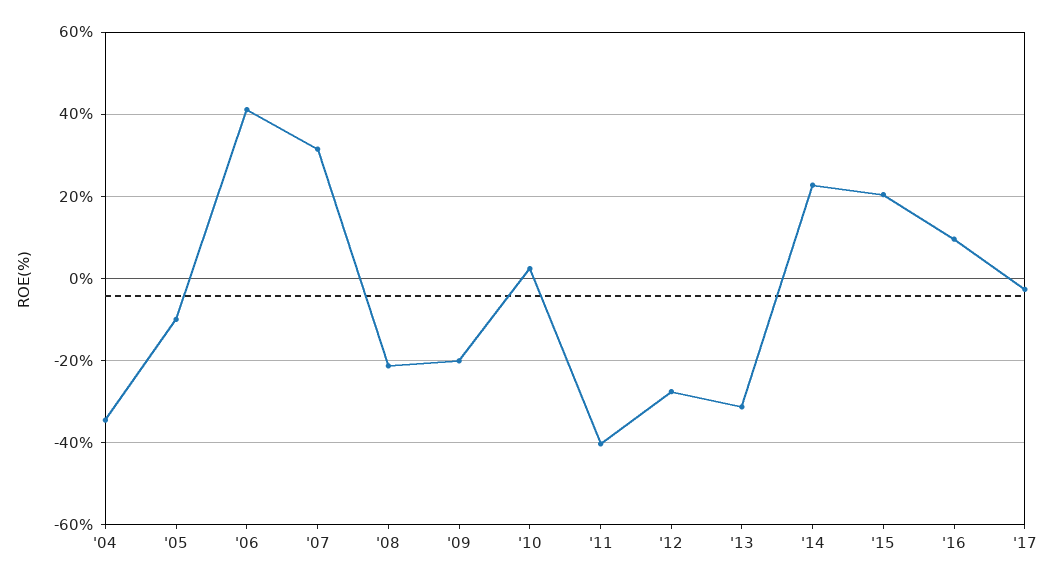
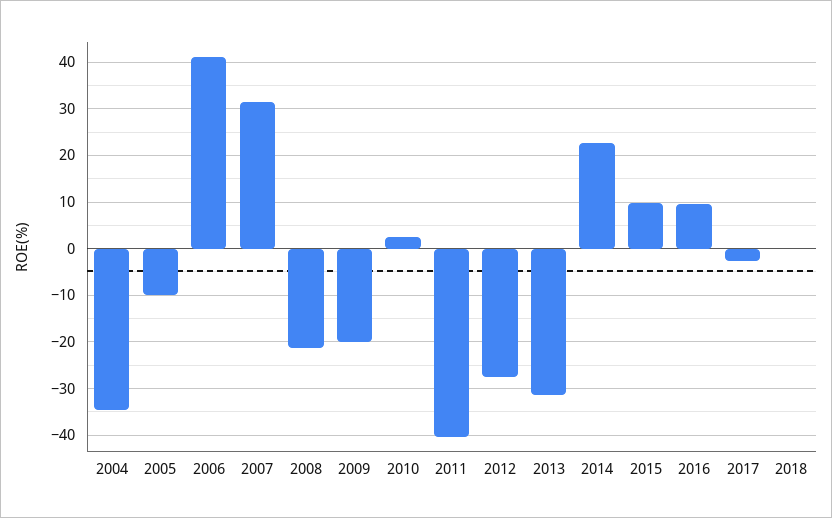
'15: 20 -> 10
2018: none -> 0

